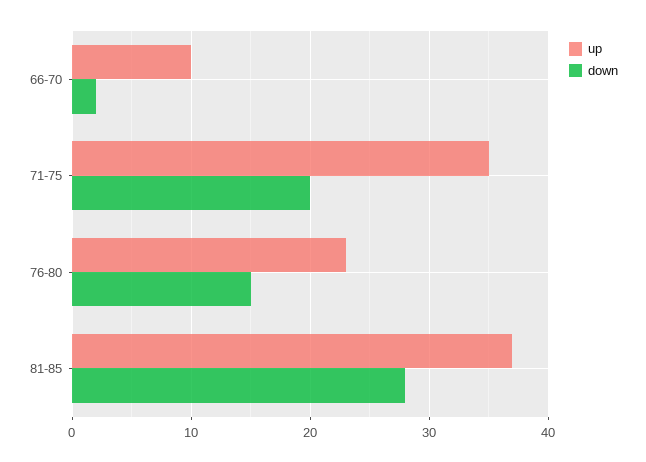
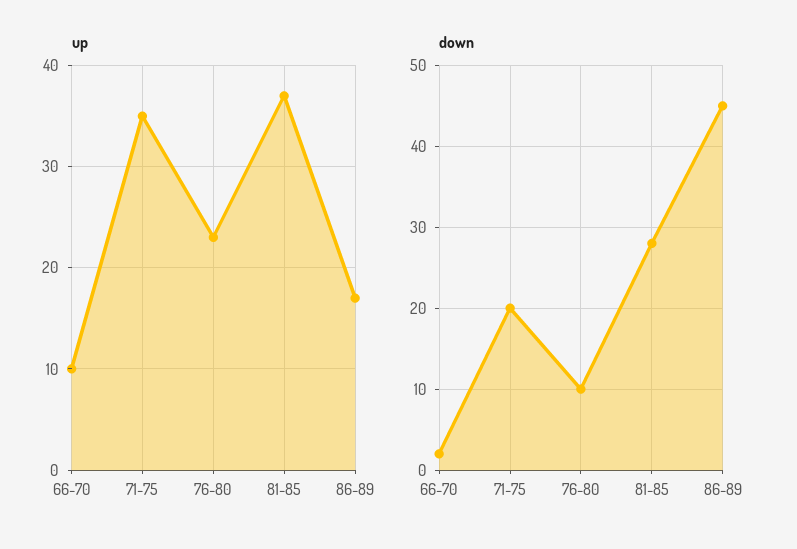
down, 76-80: 15 -> 10
up, 86-89: none -> 17
down, 86-89: none -> 45

